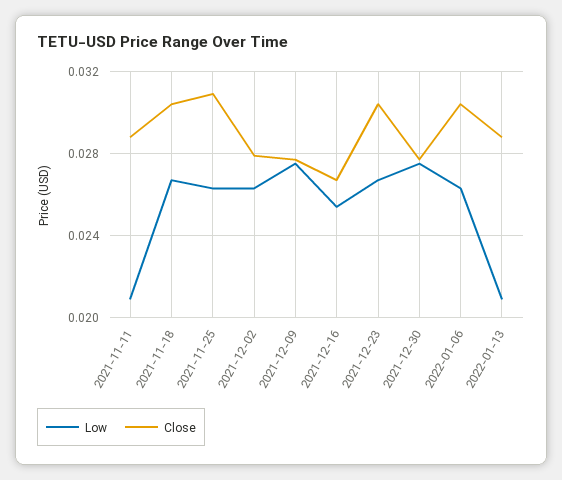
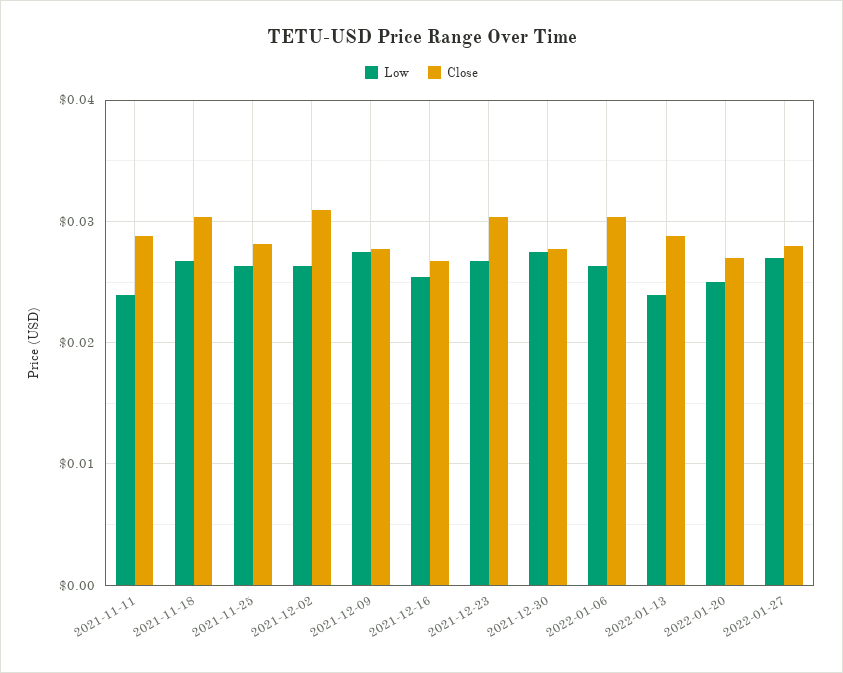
Low, 2021-11-11: 0.021 -> 0.024
Close, 2021-11-25: 0.031 -> 0.028
Close, 2021-12-02: 0.028 -> 0.031
Low, 2022-01-13: 0.021 -> 0.024
Low, 2022-01-20: none -> 0.025
Close, 2022-01-20: none -> 0.027
Low, 2022-01-27: none -> 0.027
Close, 2022-01-27: none -> 0.028

